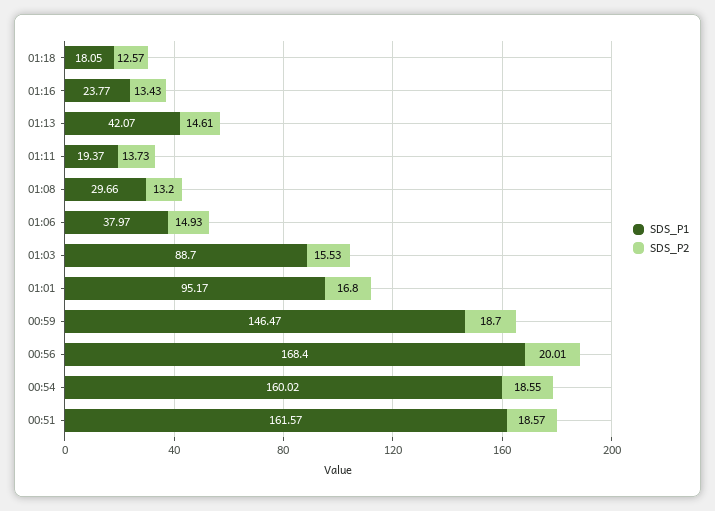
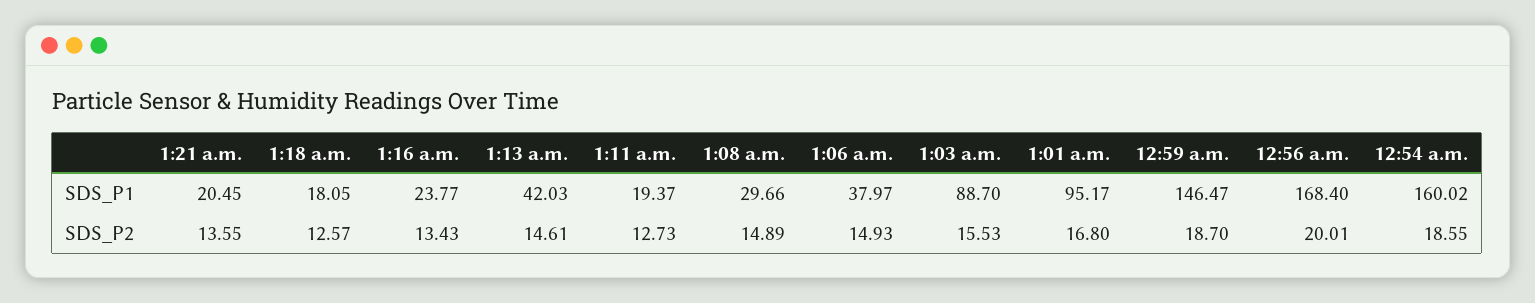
SDS_P1, 01:13: 42.07 -> 42.03
SDS_P2, 01:11: 13.73 -> 12.73
SDS_P2, 01:08: 13.2 -> 14.89
SDS_P1, 00:51: 161.57 -> none
SDS_P2, 00:51: 18.57 -> none
SDS_P1, 1:21 a.m.: none -> 20.45
SDS_P2, 1:21 a.m.: none -> 13.55

